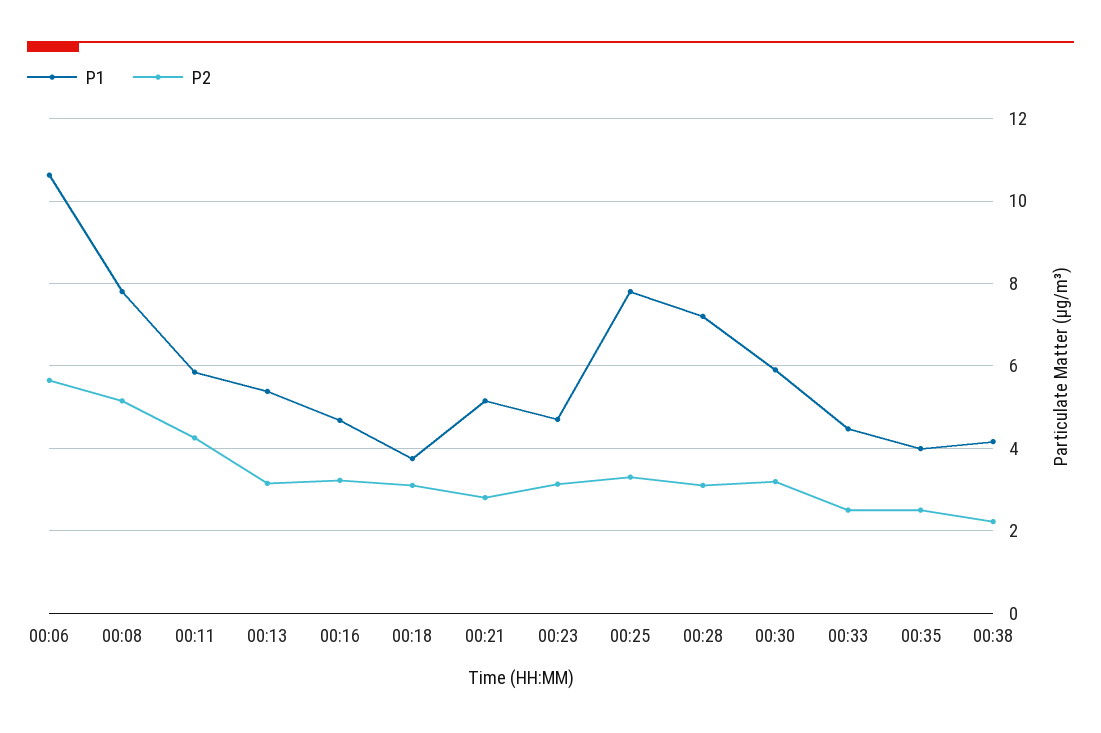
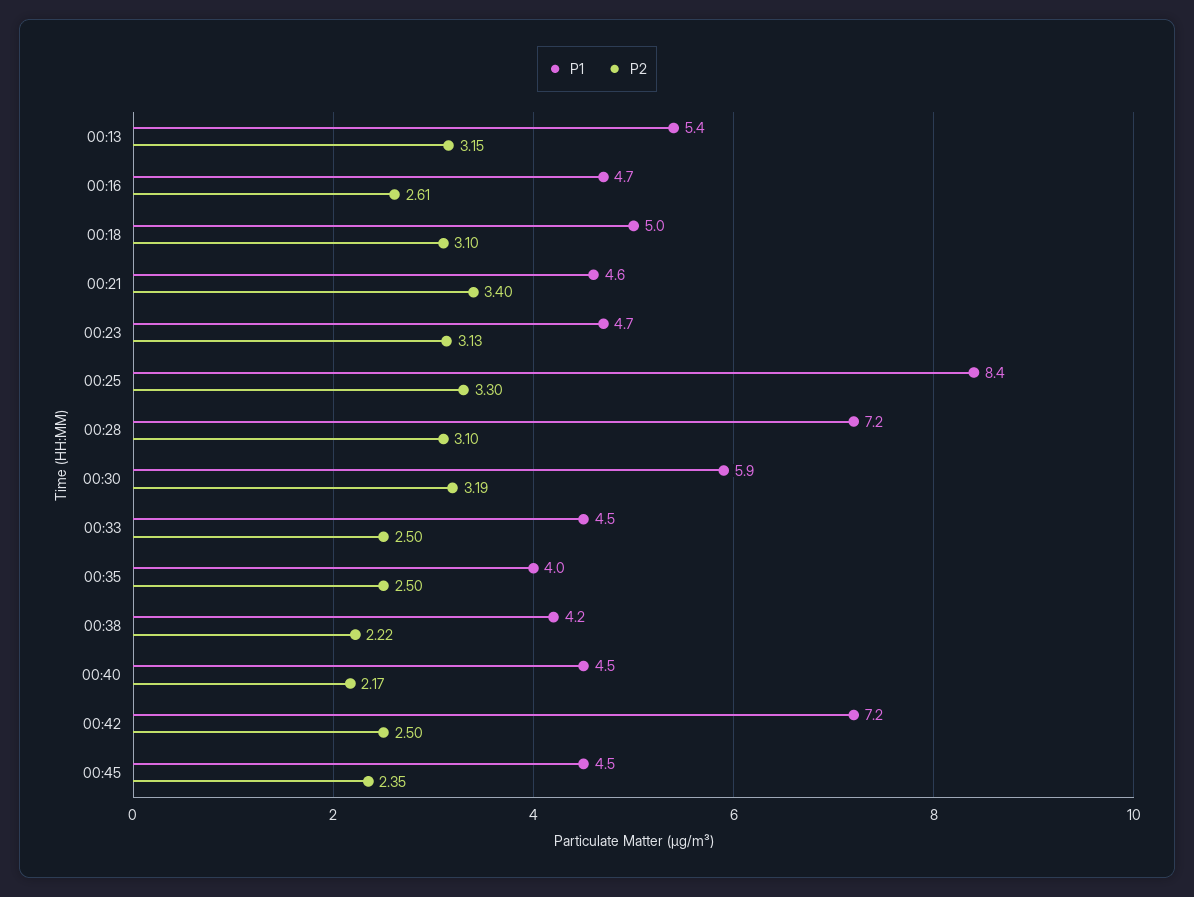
P1, 00:06: 10.6 -> none
P2, 00:06: 5.6 -> none
P1, 00:08: 7.8 -> none
P2, 00:08: 5.2 -> none
P1, 00:11: 5.8 -> none
P2, 00:11: 4.2 -> none
P2, 00:16: 3.2 -> 2.61
P1, 00:18: 3.8 -> 5
P1, 00:21: 5.2 -> 4.6
P2, 00:21: 2.8 -> 3.4
P1, 00:25: 7.8 -> 8.4
P1, 00:40: none -> 4.5
P2, 00:40: none -> 2.17
P1, 00:42: none -> 7.2
P2, 00:42: none -> 2.5
P1, 00:45: none -> 4.5
P2, 00:45: none -> 2.35

